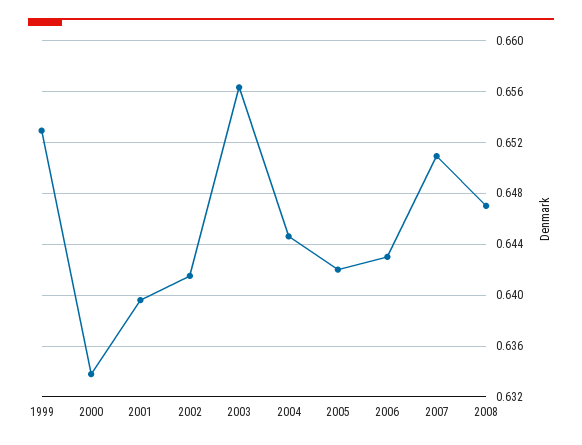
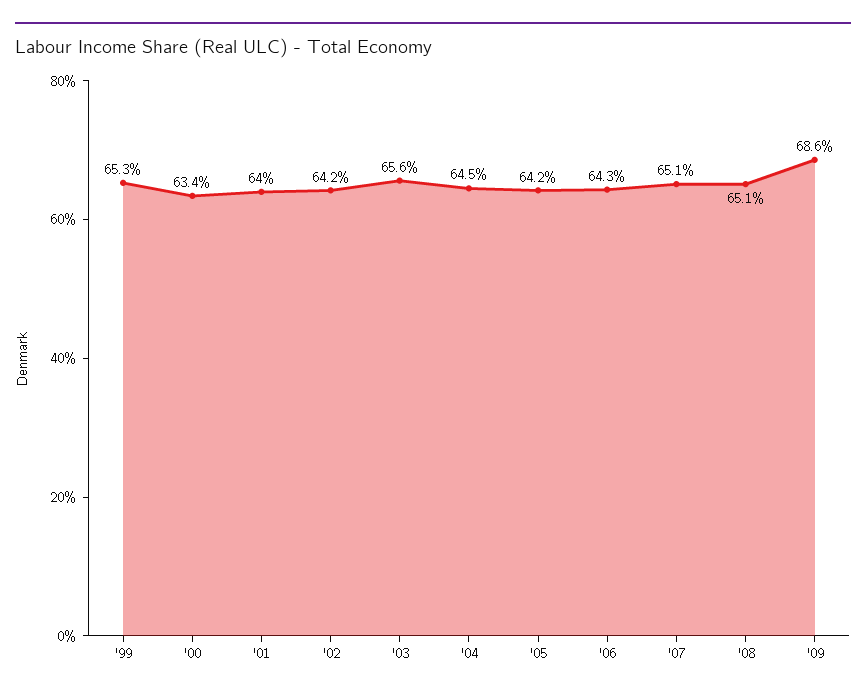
2008: 0.647 -> 0.651
'09: none -> 0.686

